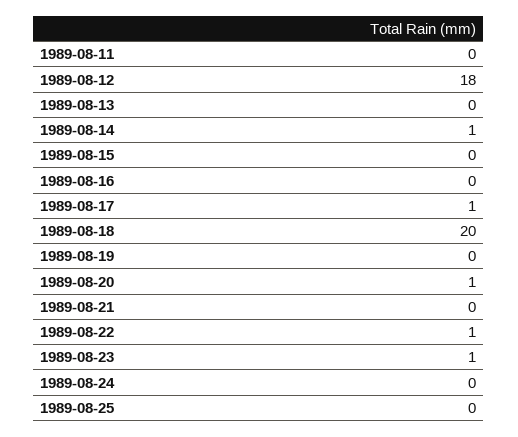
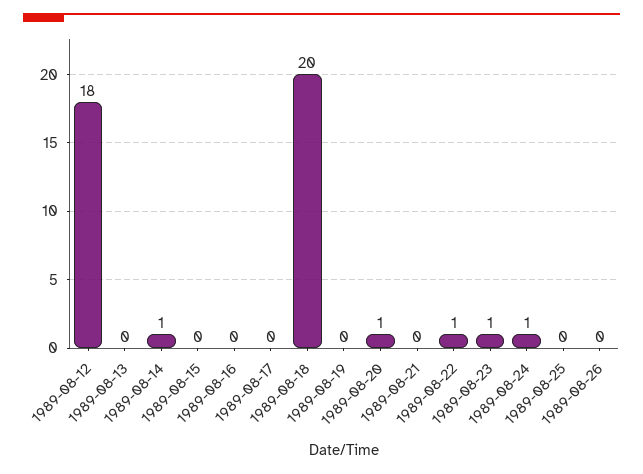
1989-08-11: 0 -> none
1989-08-17: 1 -> 0
1989-08-24: 0 -> 1
1989-08-26: none -> 0

